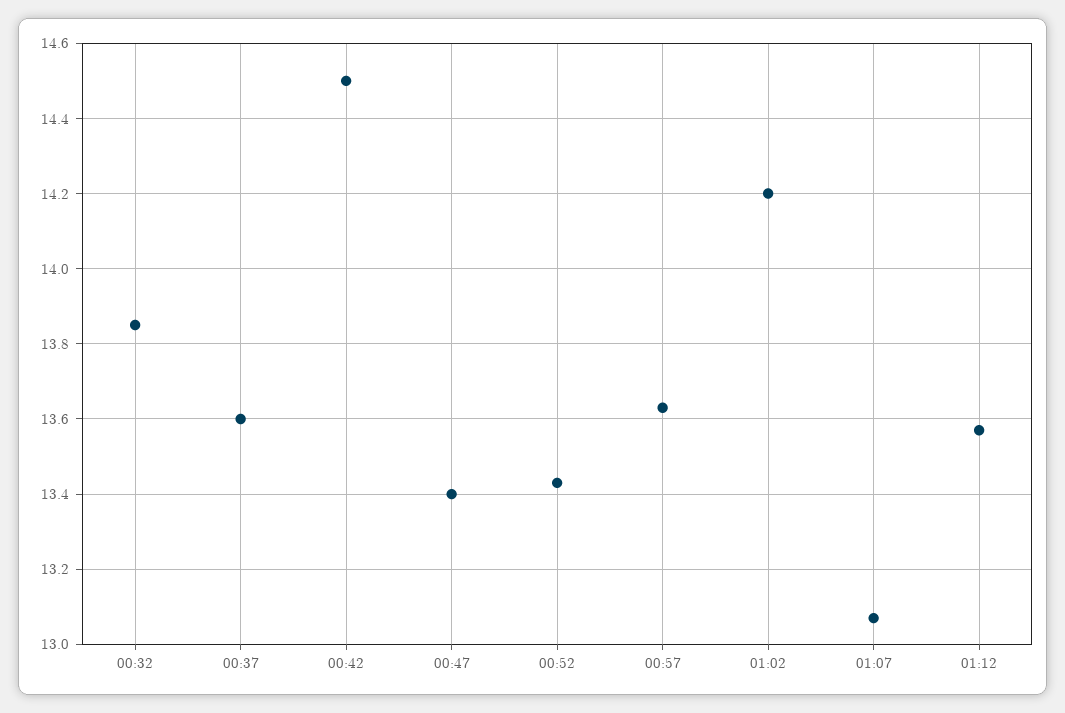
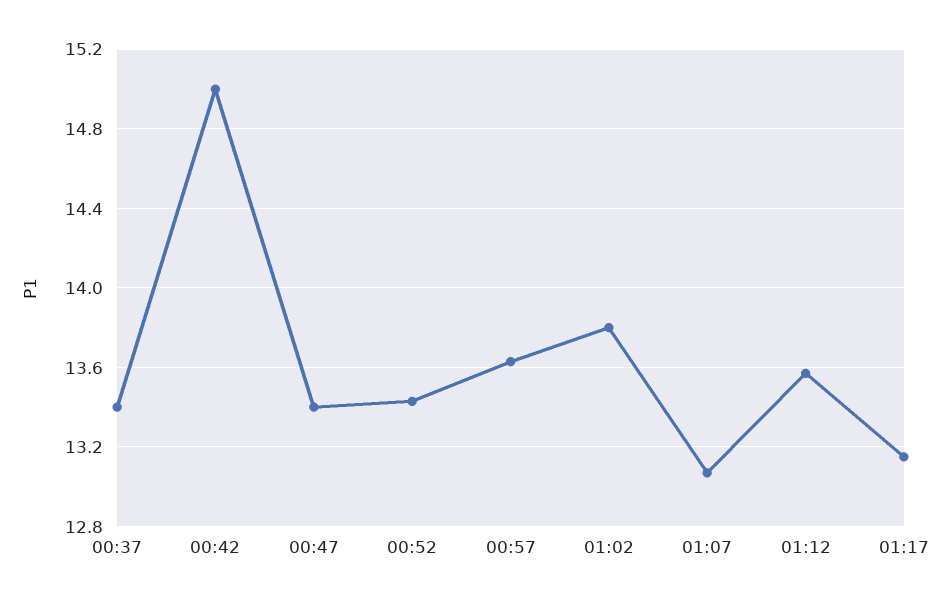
00:32: 13.85 -> none
00:37: 13.6 -> 13.4
00:42: 14.5 -> 15
01:02: 14.2 -> 13.8
01:17: none -> 13.15

